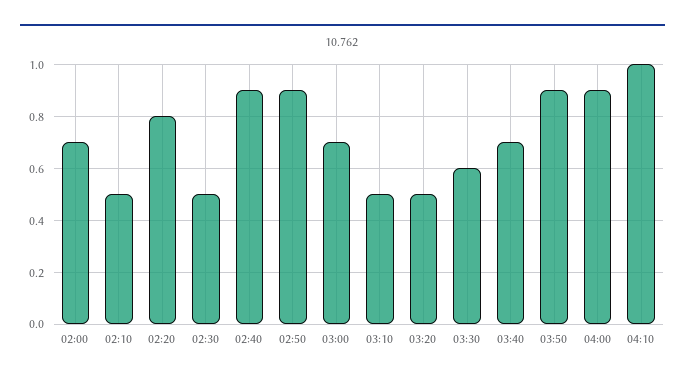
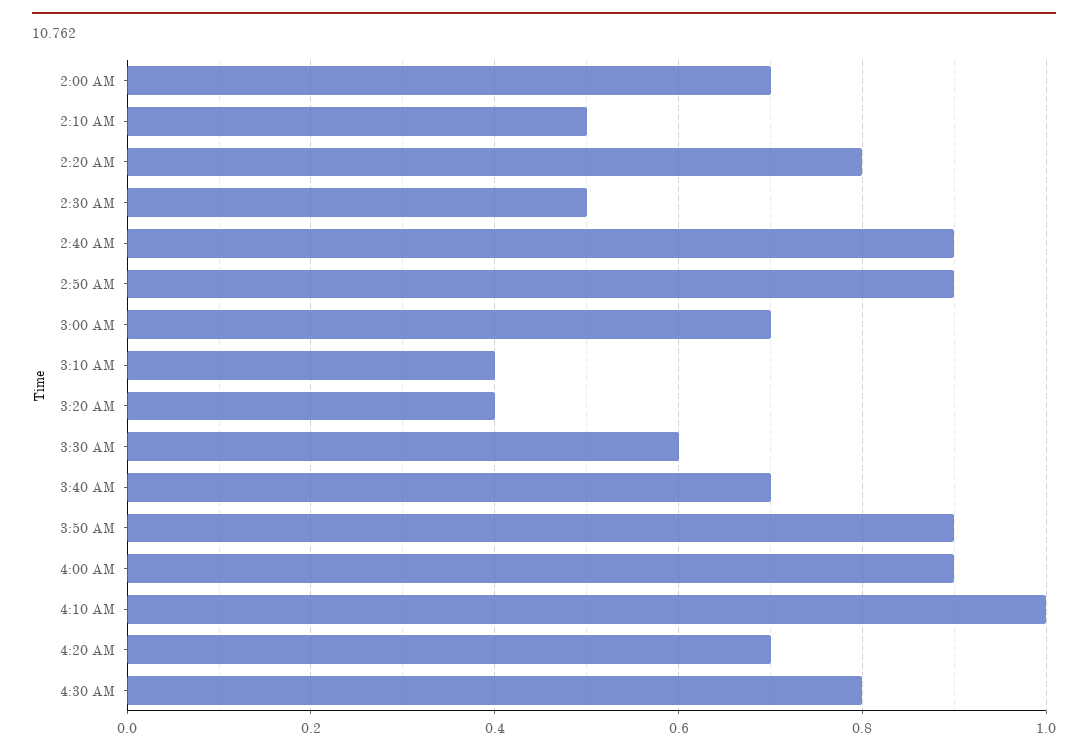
03:10: 0.5 -> 0.4
03:20: 0.5 -> 0.4
4:20 AM: none -> 0.7
4:30 AM: none -> 0.8

